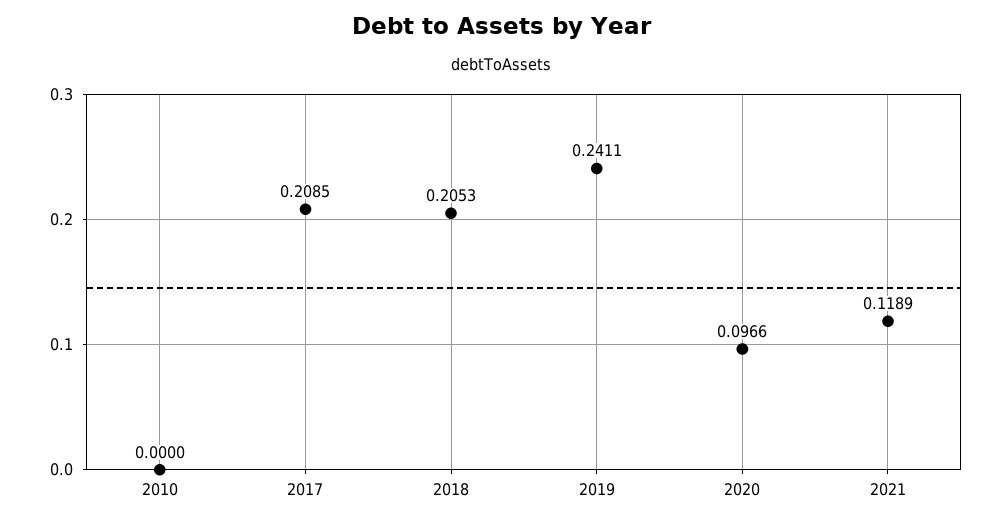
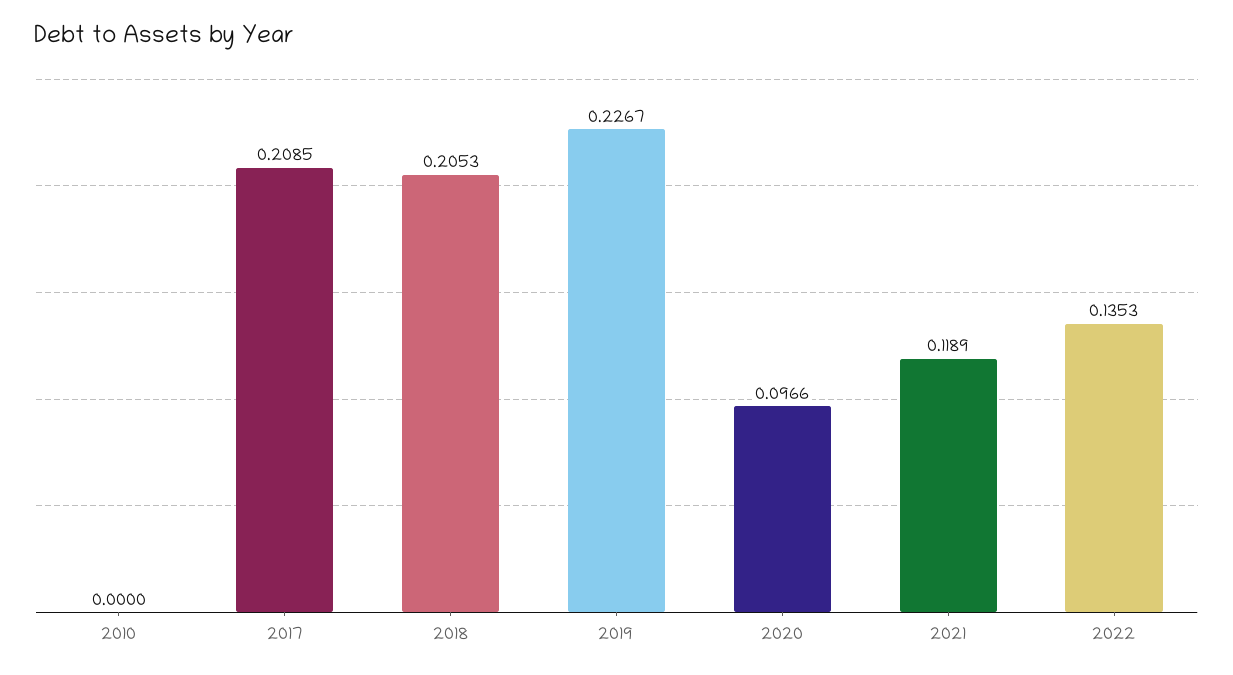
2019: 0.2411 -> 0.2267
2022: none -> 0.1353

